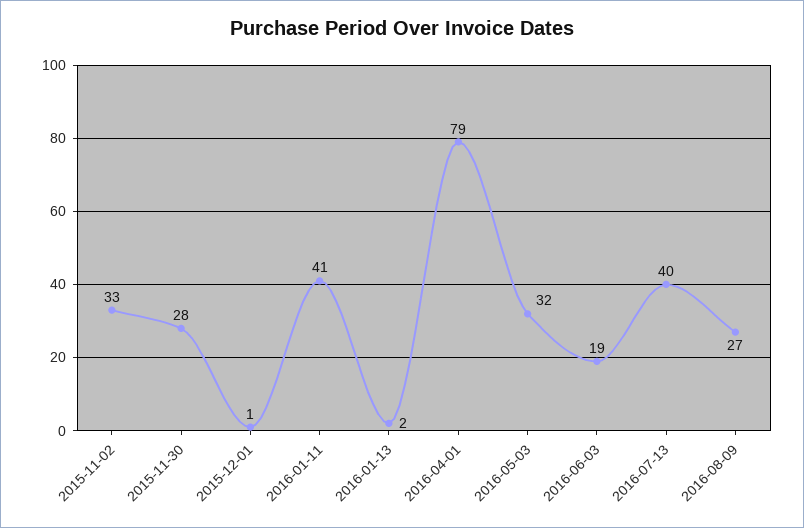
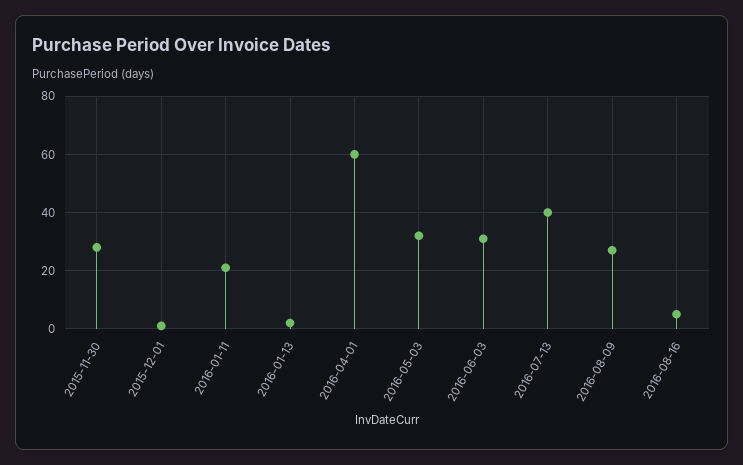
2015-11-02: 33 -> none
2016-01-11: 41 -> 20
2016-04-01: 79 -> 60
2016-06-03: 19 -> 30
2016-08-16: none -> 5

